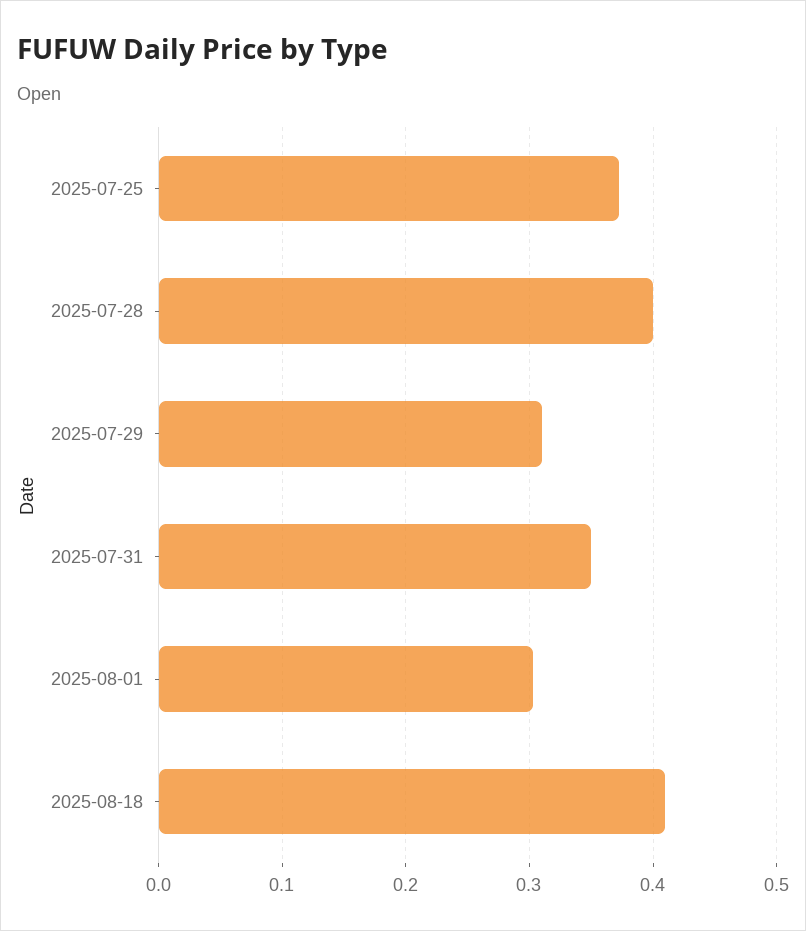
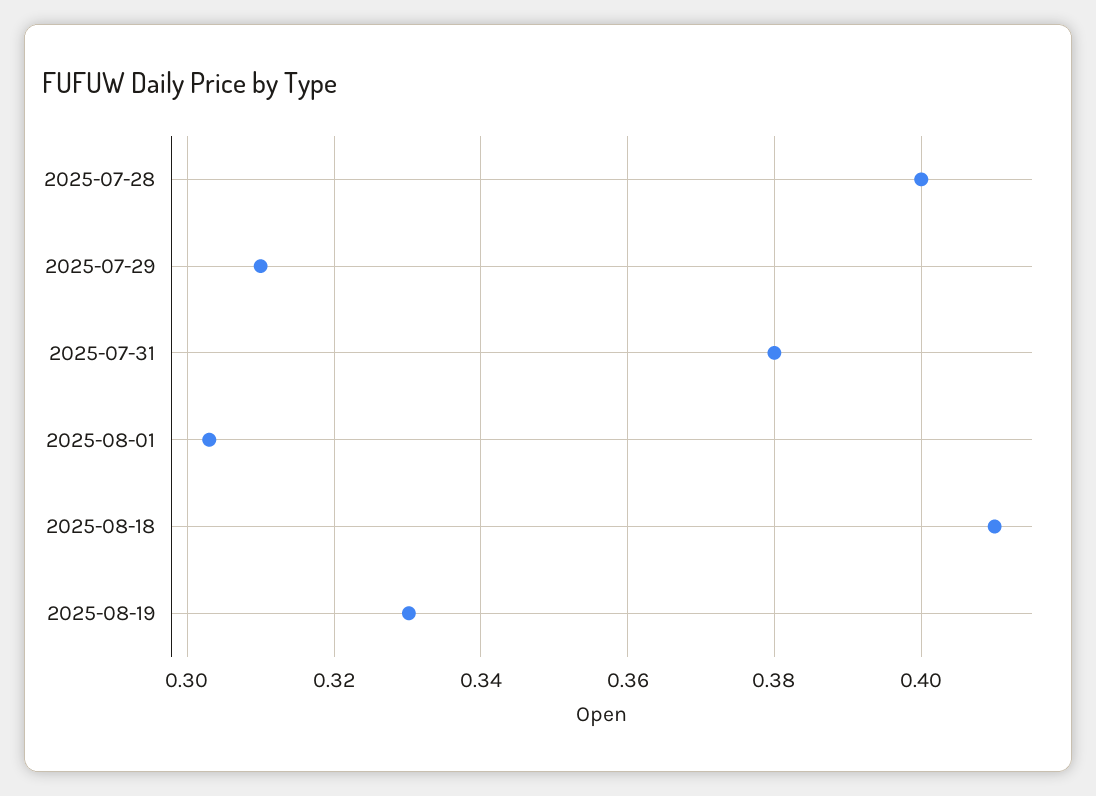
2025-07-25: 0.37 -> none
2025-07-31: 0.35 -> 0.38
2025-08-19: none -> 0.33

